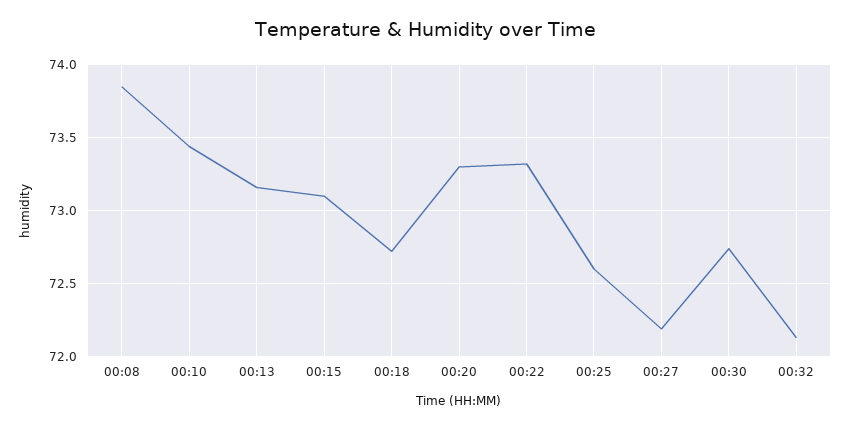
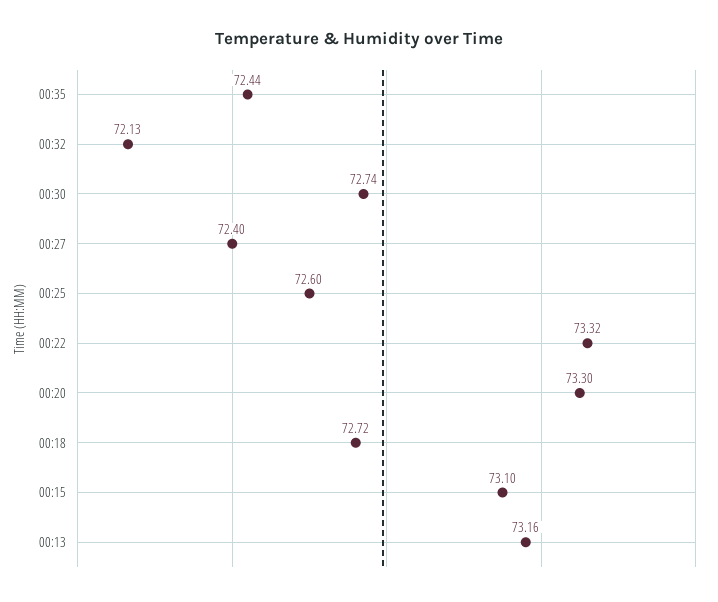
00:08: 73.85 -> none
00:10: 73.45 -> none
00:27: 72.2 -> 72.4
00:35: none -> 72.44

